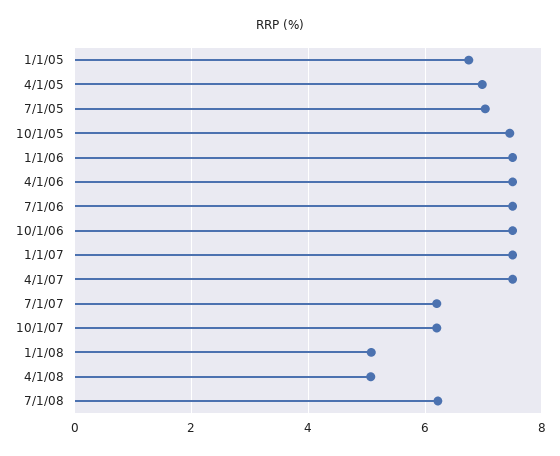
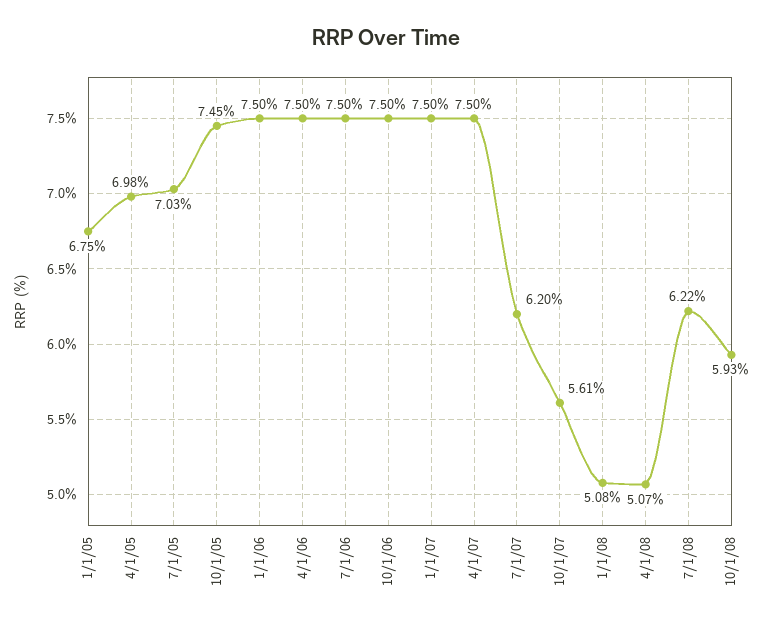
10/1/07: 6.2 -> 5.61
10/1/08: none -> 5.93

